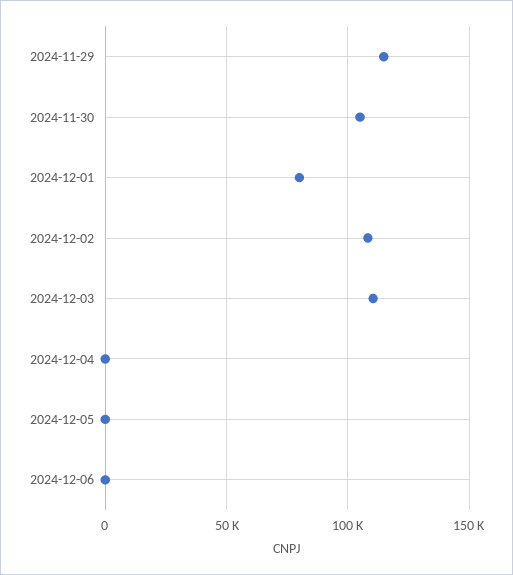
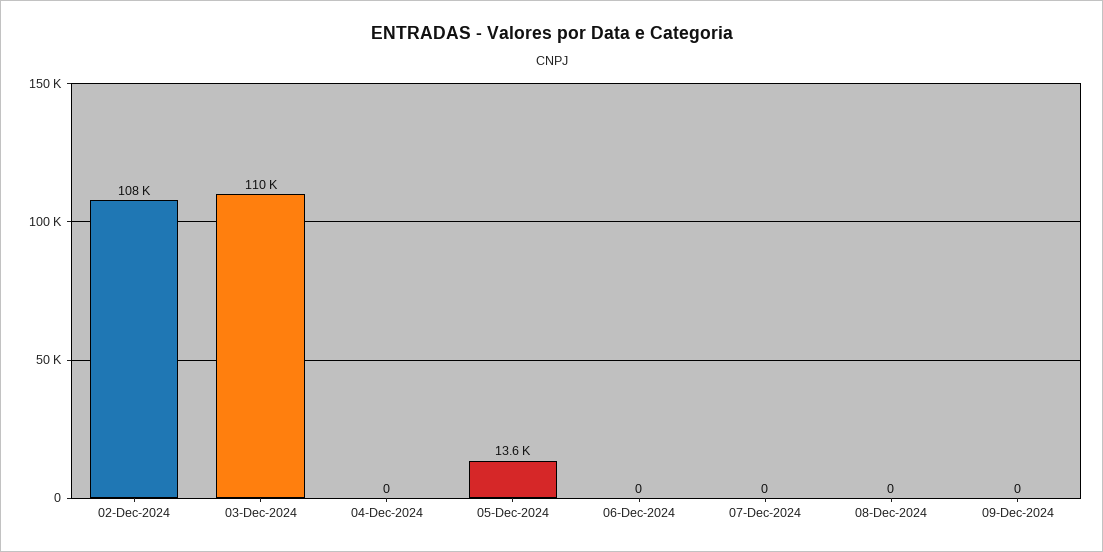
2024-11-29: 115000 -> none
2024-11-30: 105000 -> none
2024-12-01: 80000 -> none
2024-12-05: 0 -> 13600
07-Dec-2024: none -> 0
08-Dec-2024: none -> 0
09-Dec-2024: none -> 0

